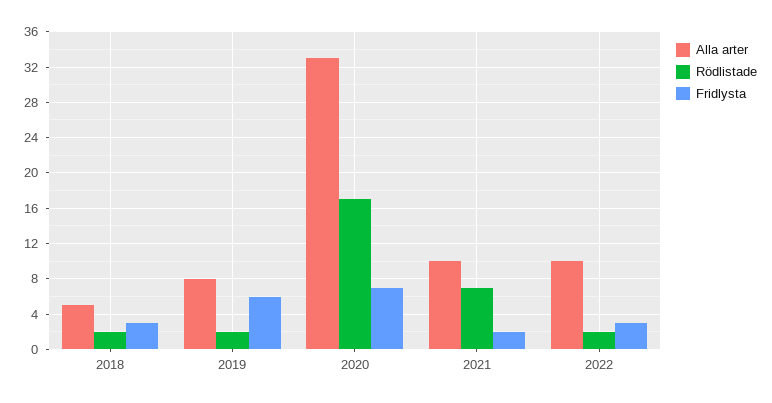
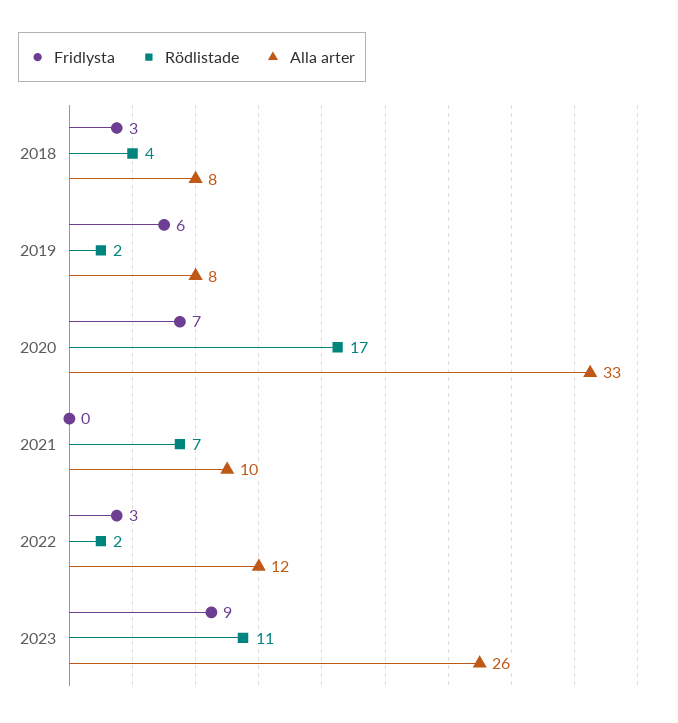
Alla arter, 2018: 5 -> 8
Rödlistade, 2018: 2 -> 4
Fridlysta, 2021: 2 -> 0
Alla arter, 2022: 10 -> 12
Fridlysta, 2023: none -> 9
Rödlistade, 2023: none -> 11
Alla arter, 2023: none -> 26

